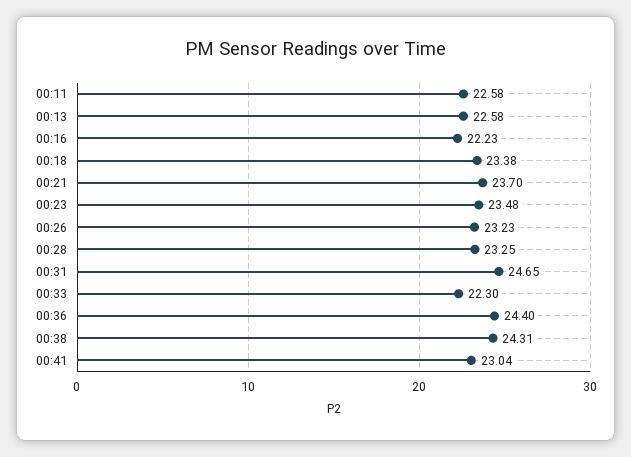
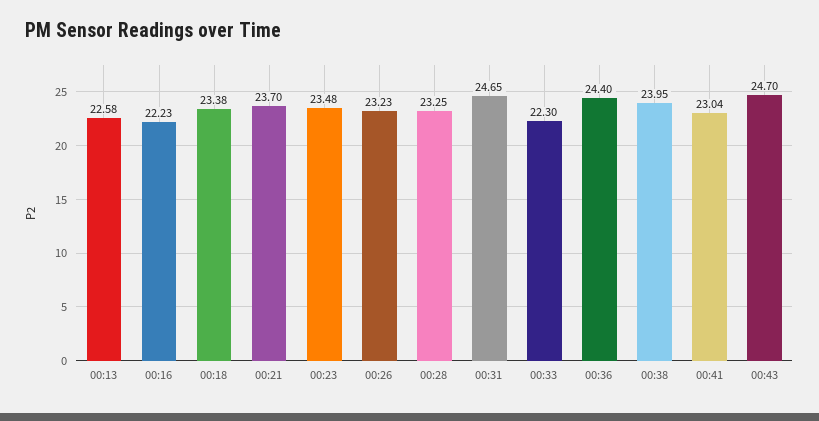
00:11: 22.58 -> none
00:38: 24.31 -> 23.95
00:43: none -> 24.7

